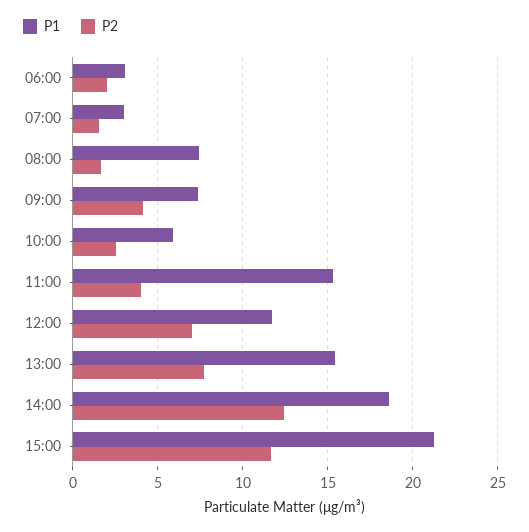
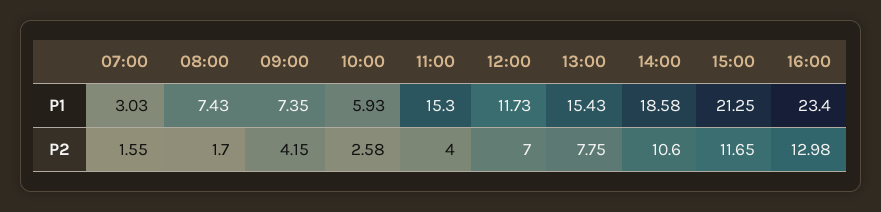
P1, 06:00: 3 -> none
P2, 06:00: 2 -> none
P2, 14:00: 12.5 -> 10.6
P1, 16:00: none -> 23.4
P2, 16:00: none -> 12.98

